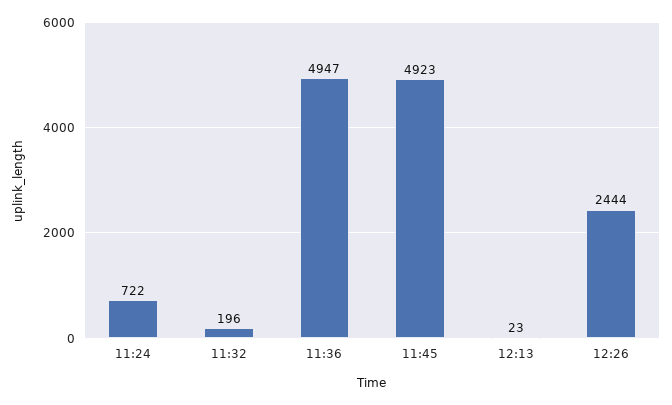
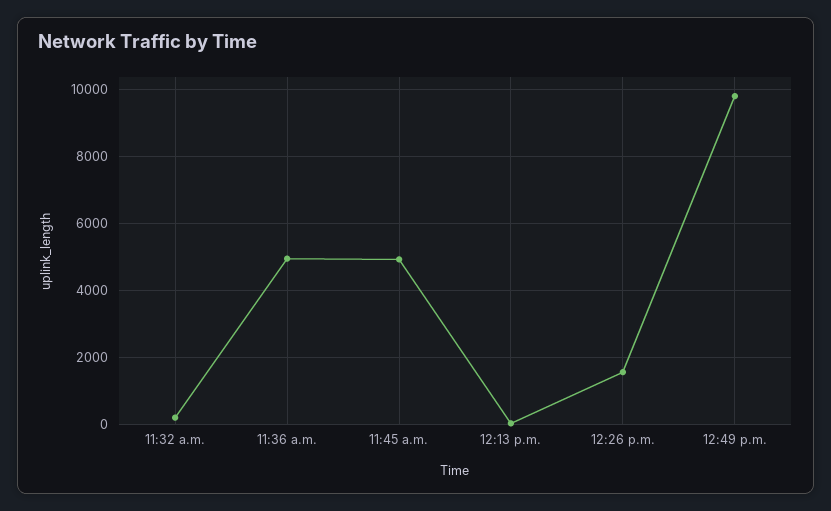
11:24: 722 -> none
12:26: 2444 -> 1600
12:49 p.m.: none -> 9800

